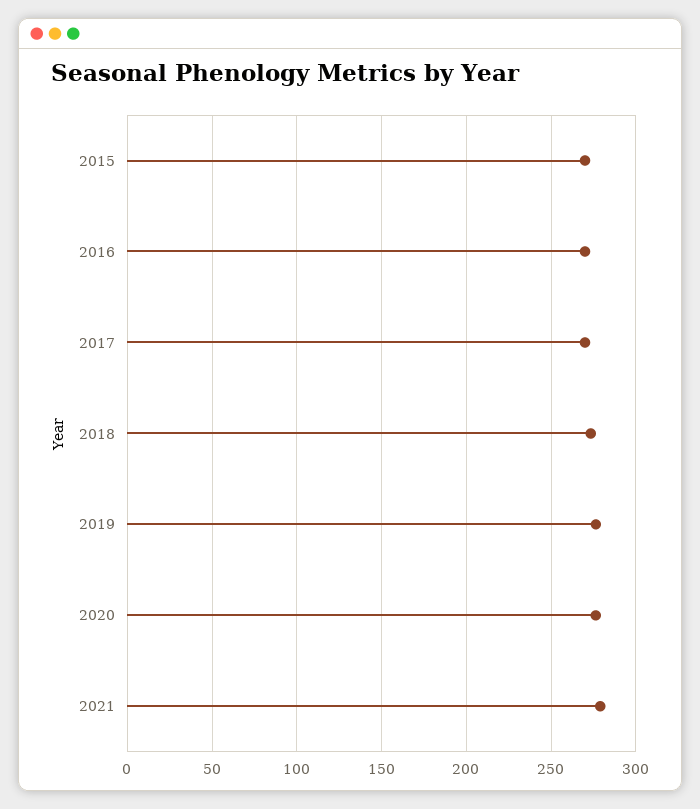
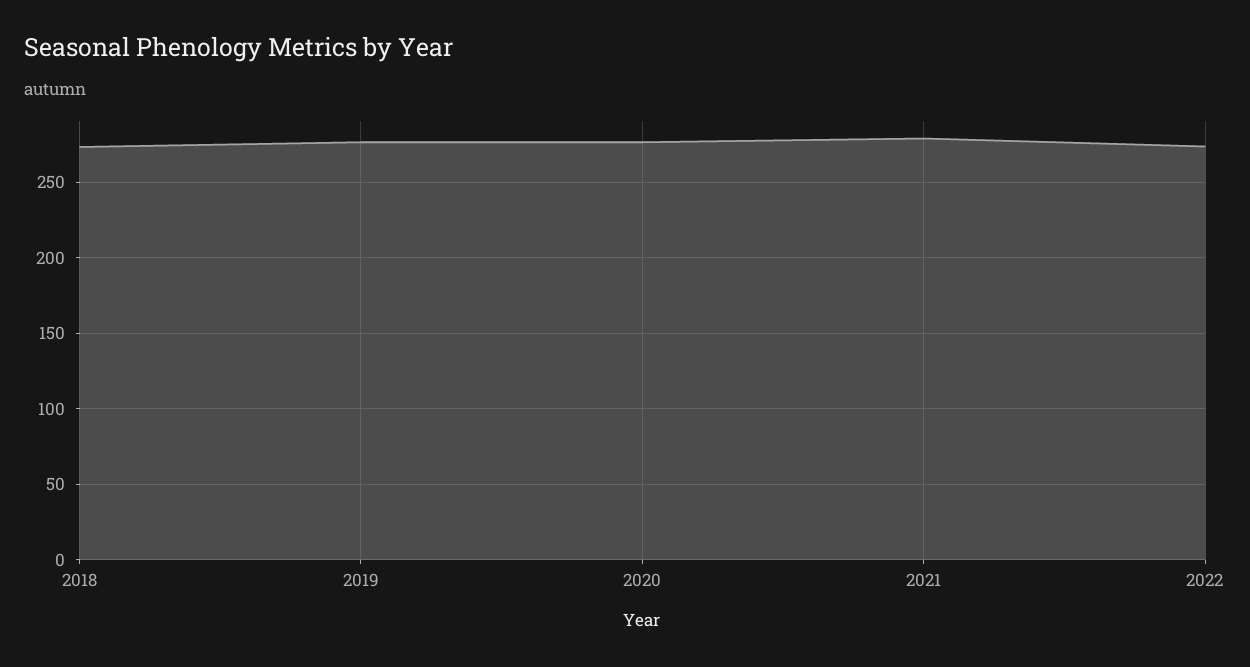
2015: 270 -> none
2016: 270 -> none
2017: 270 -> none
2022: none -> 275

